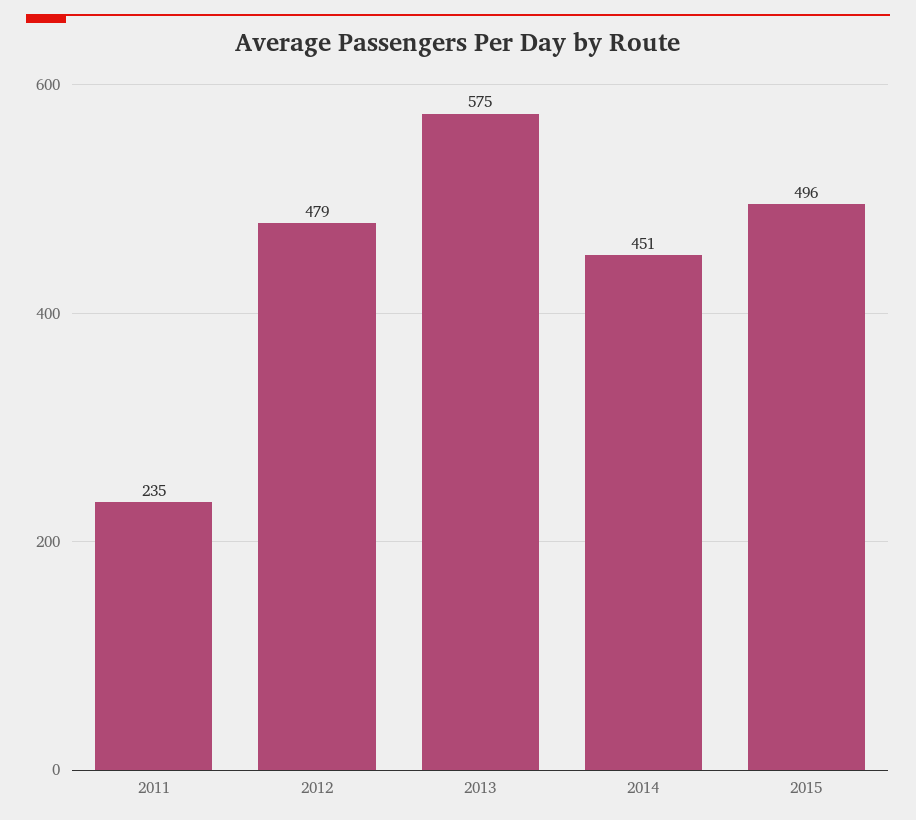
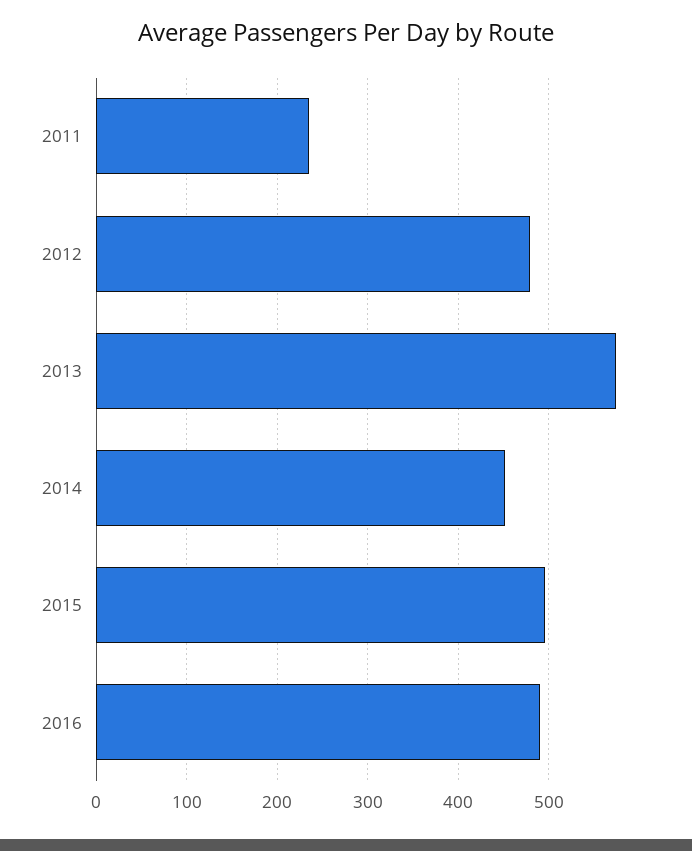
2016: none -> 490

